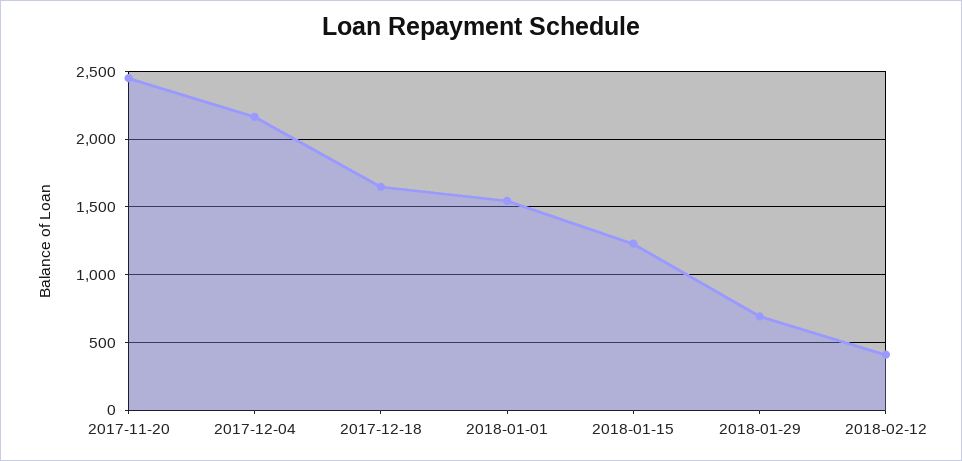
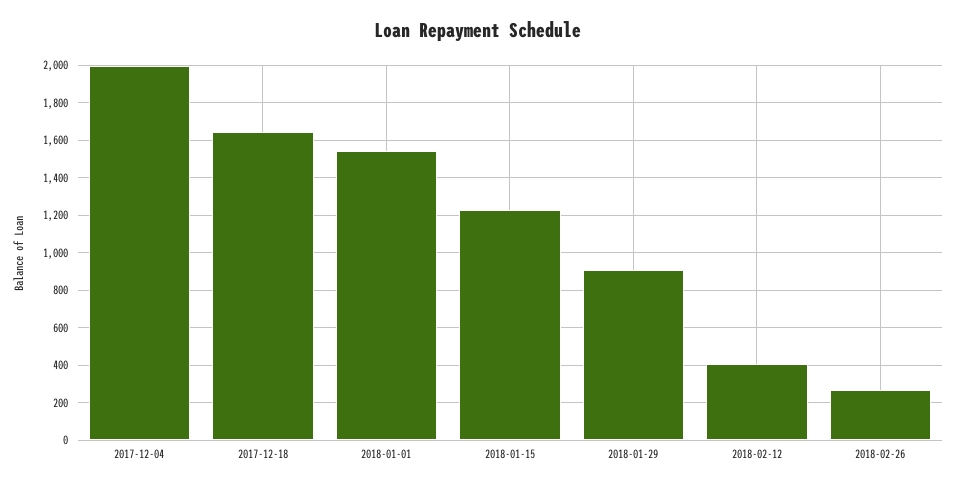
2017-11-20: 2450 -> none
2017-12-04: 2150 -> 2000
2018-01-29: 700 -> 900
2018-02-26: none -> 250

